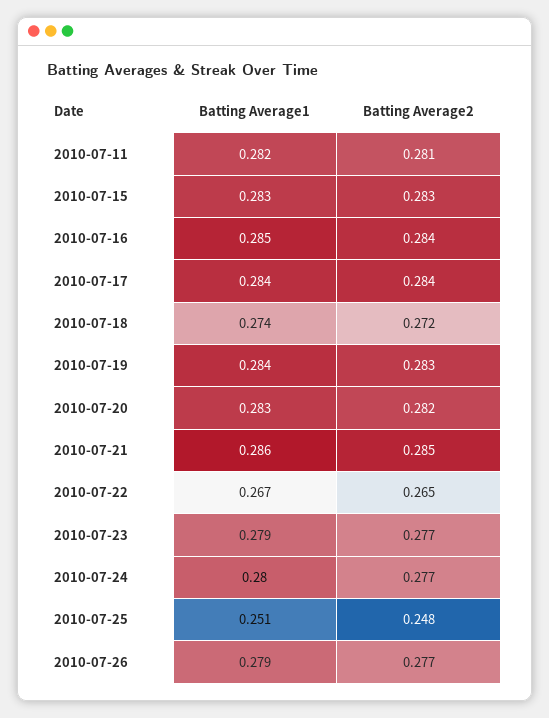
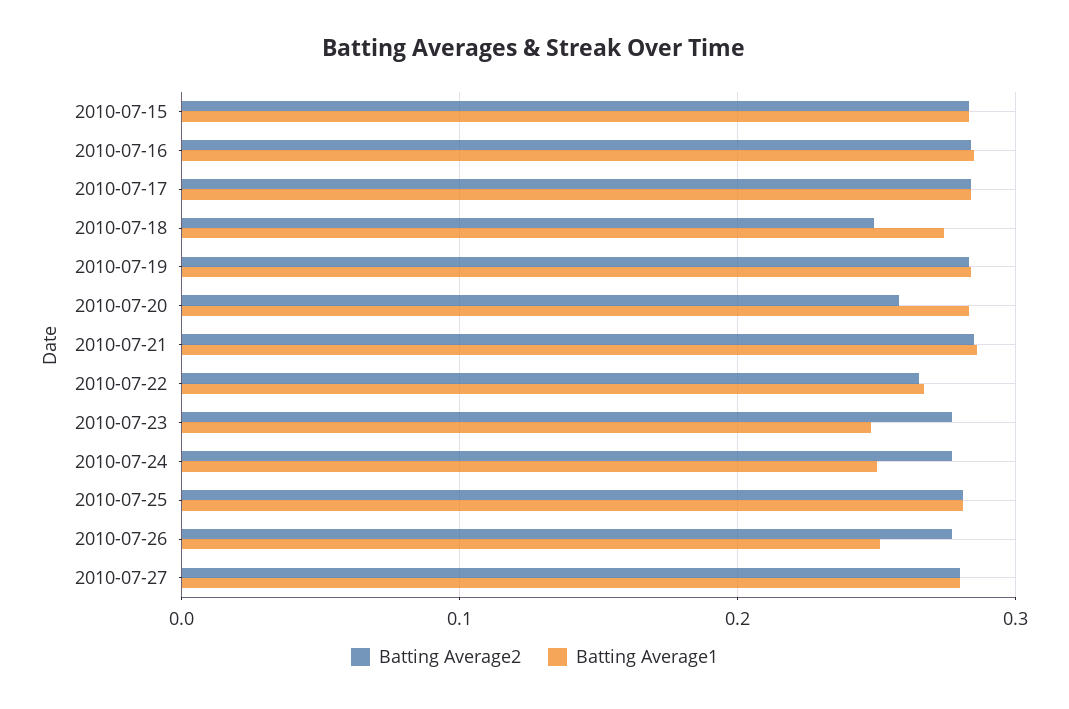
Batting Average1, 2010-07-11: 0.282 -> none
Batting Average2, 2010-07-11: 0.281 -> none
Batting Average2, 2010-07-18: 0.272 -> 0.25
Batting Average2, 2010-07-20: 0.282 -> 0.26
Batting Average1, 2010-07-23: 0.279 -> 0.25
Batting Average1, 2010-07-24: 0.28 -> 0.25
Batting Average1, 2010-07-25: 0.251 -> 0.28
Batting Average2, 2010-07-25: 0.248 -> 0.28
Batting Average1, 2010-07-26: 0.279 -> 0.25
Batting Average2, 2010-07-27: none -> 0.28
Batting Average1, 2010-07-27: none -> 0.28

